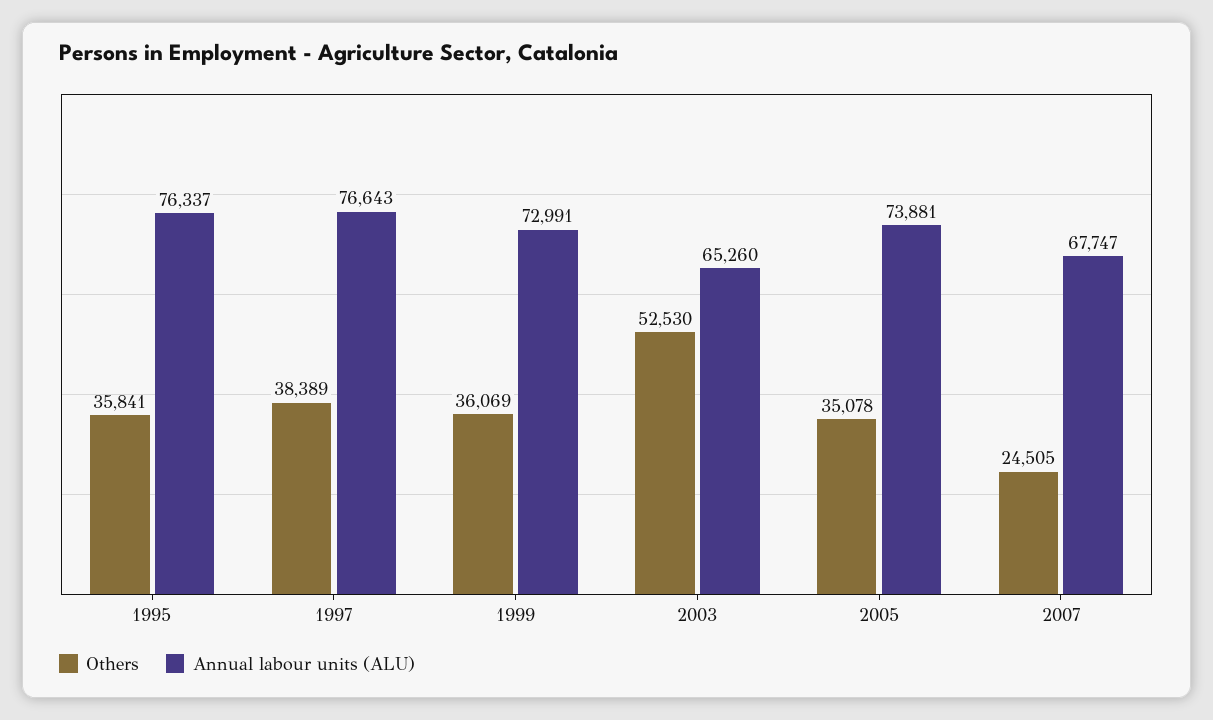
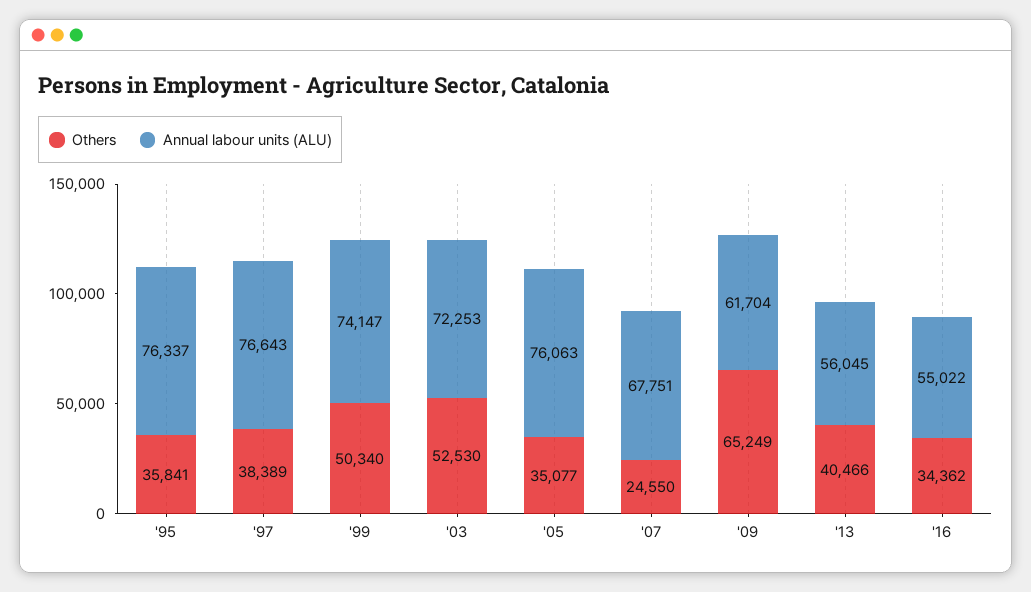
Others, 1999: 36069 -> 50340
Annual labour units (ALU), 1999: 72991 -> 74147
Annual labour units (ALU), 2003: 65260 -> 72253
Others, 2005: 35078 -> 35077
Annual labour units (ALU), 2005: 73881 -> 76063
Others, 2007: 24505 -> 24550
Annual labour units (ALU), 2007: 67747 -> 67751
Others, '09: none -> 65249
Annual labour units (ALU), '09: none -> 61704
Others, '13: none -> 40466
Annual labour units (ALU), '13: none -> 56045
Others, '16: none -> 34362
Annual labour units (ALU), '16: none -> 55022

